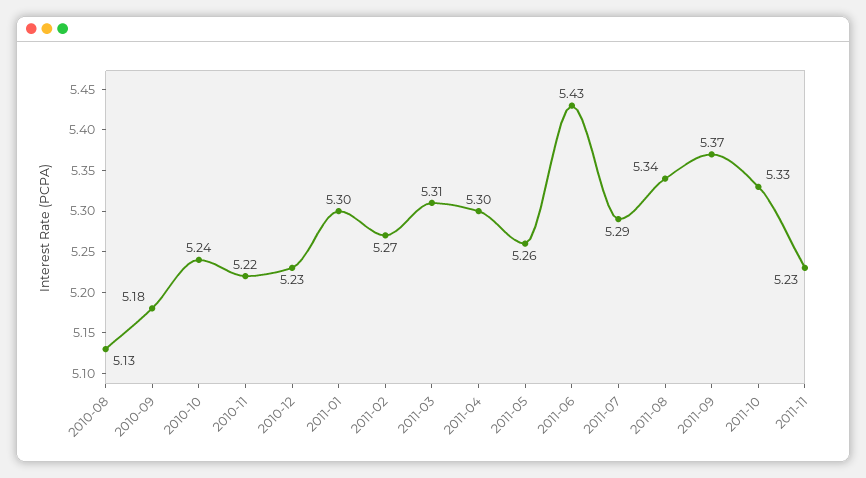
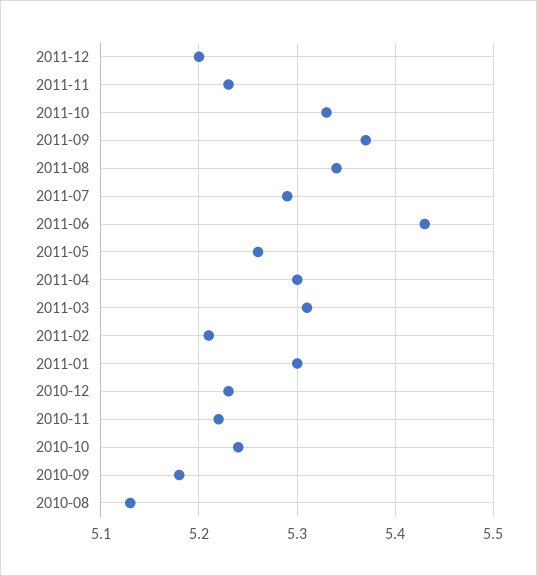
2011-02: 5.27 -> 5.21
2011-12: none -> 5.2

